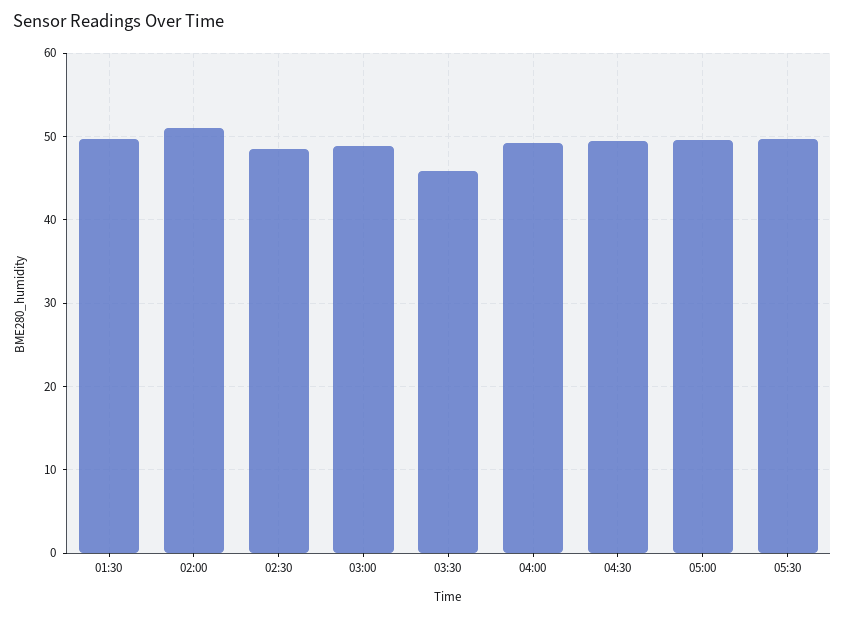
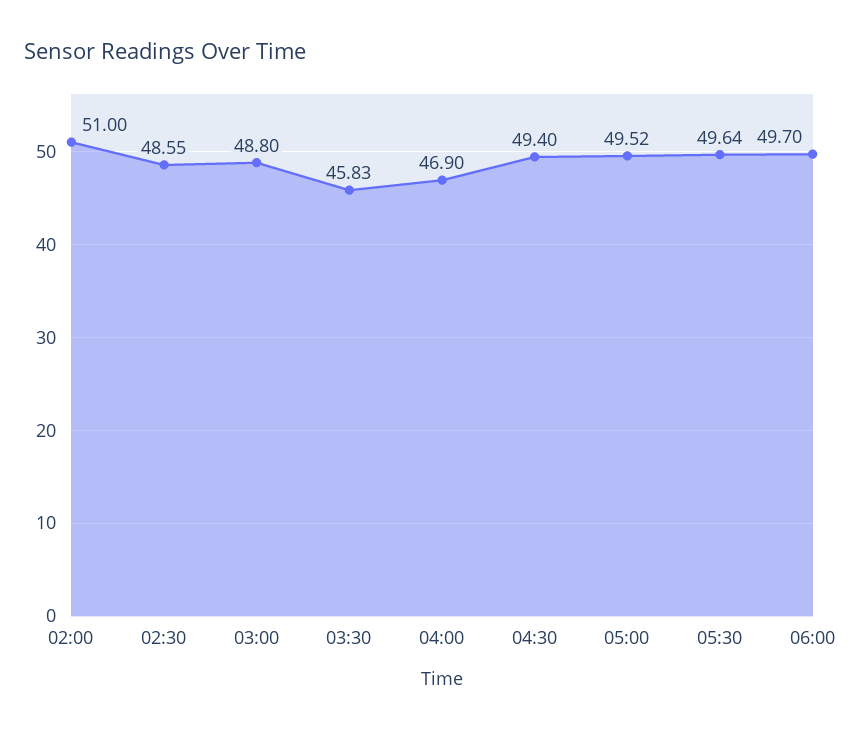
01:30: 50 -> none
04:00: 49 -> 46.9
06:00: none -> 49.7

